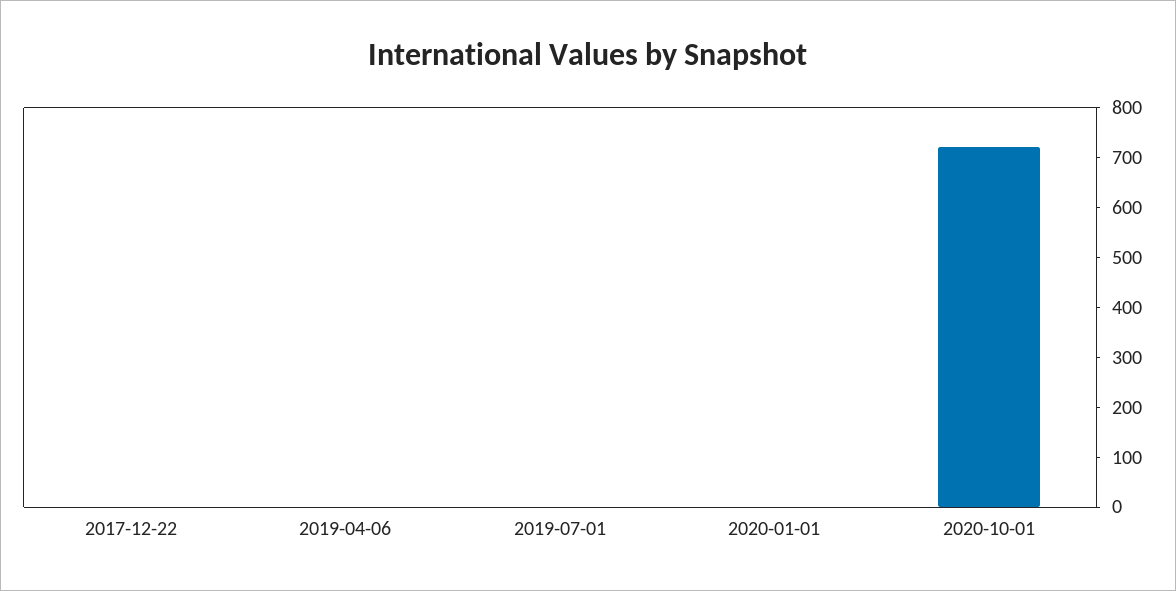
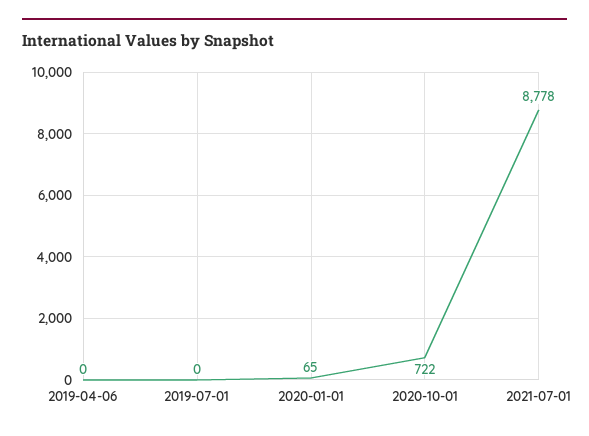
2017-12-22: 0 -> none
2020-01-01: 0 -> 65
2021-07-01: none -> 8778

